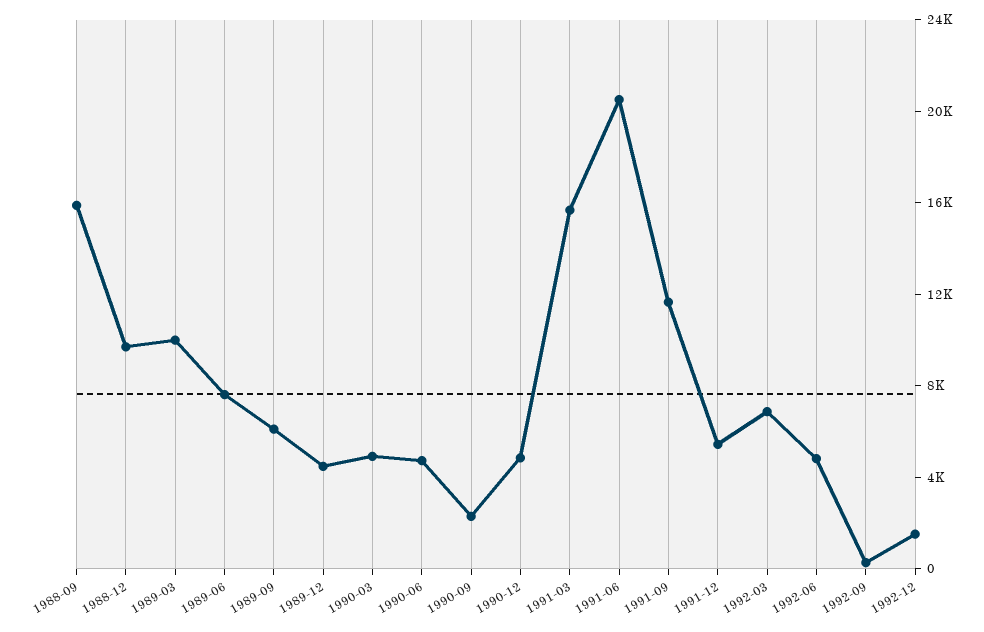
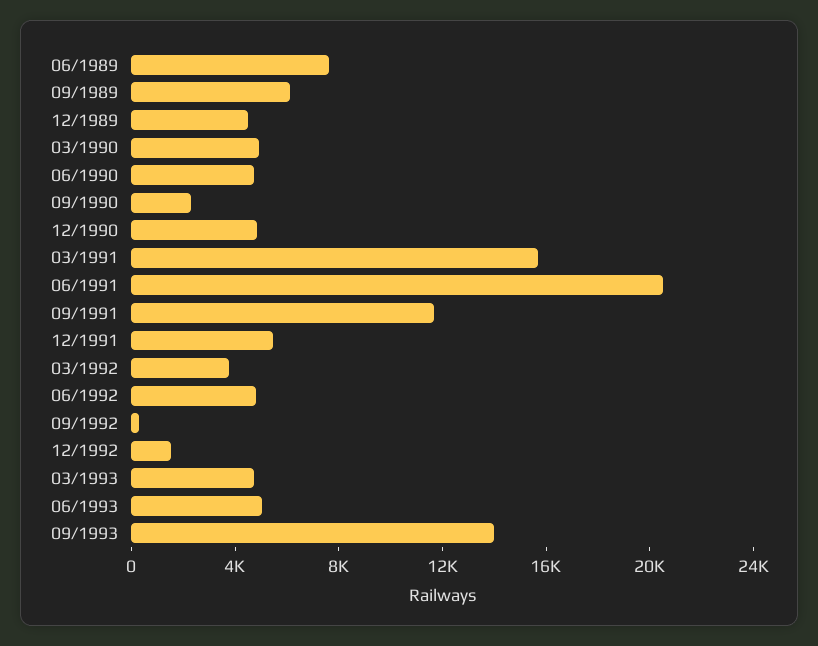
1988-09: 16000 -> none
1988-12: 10000 -> none
1989-03: 10000 -> none
1992-03: 7000 -> 4000
03/1993: none -> 5000
06/1993: none -> 5000
09/1993: none -> 14000

